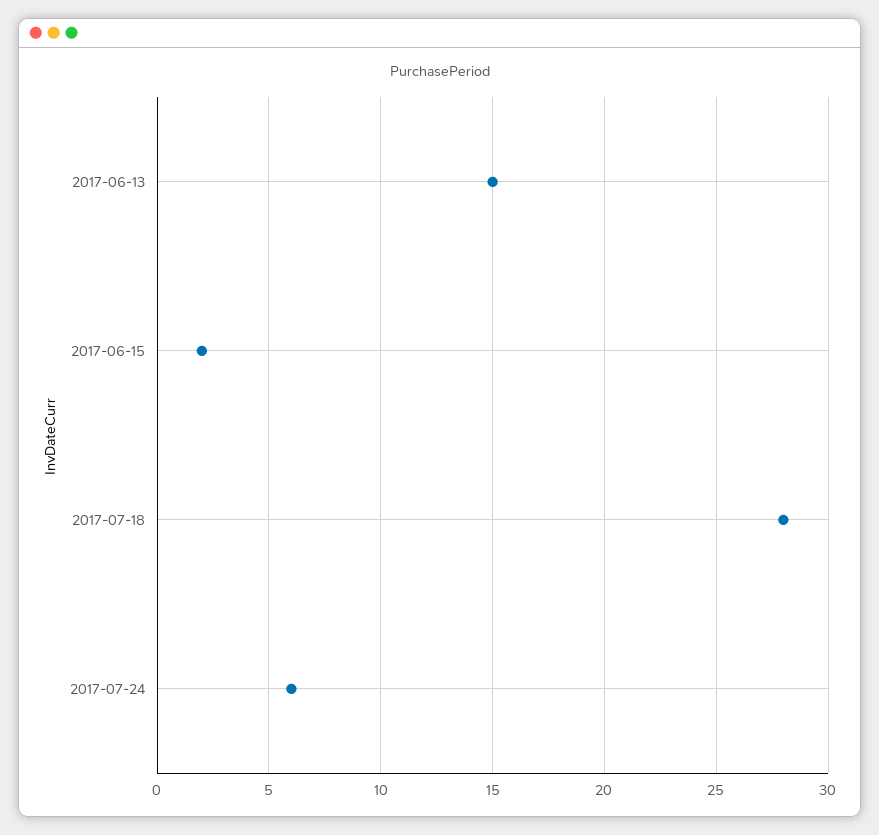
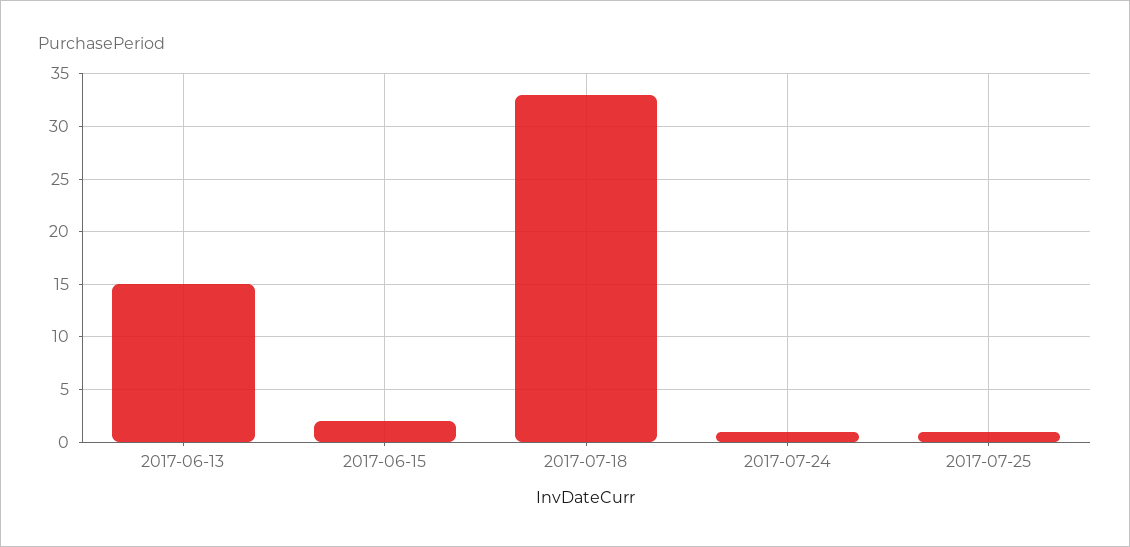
2017-07-18: 28 -> 33
2017-07-24: 6 -> 1
2017-07-25: none -> 1

